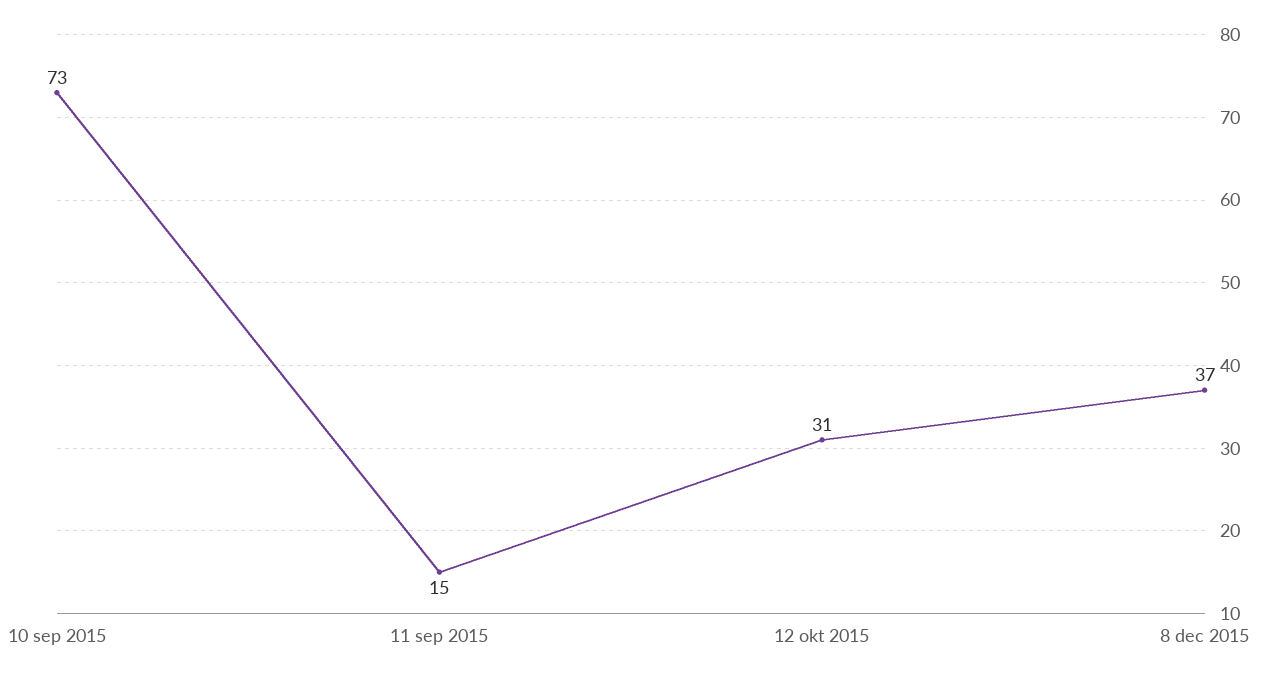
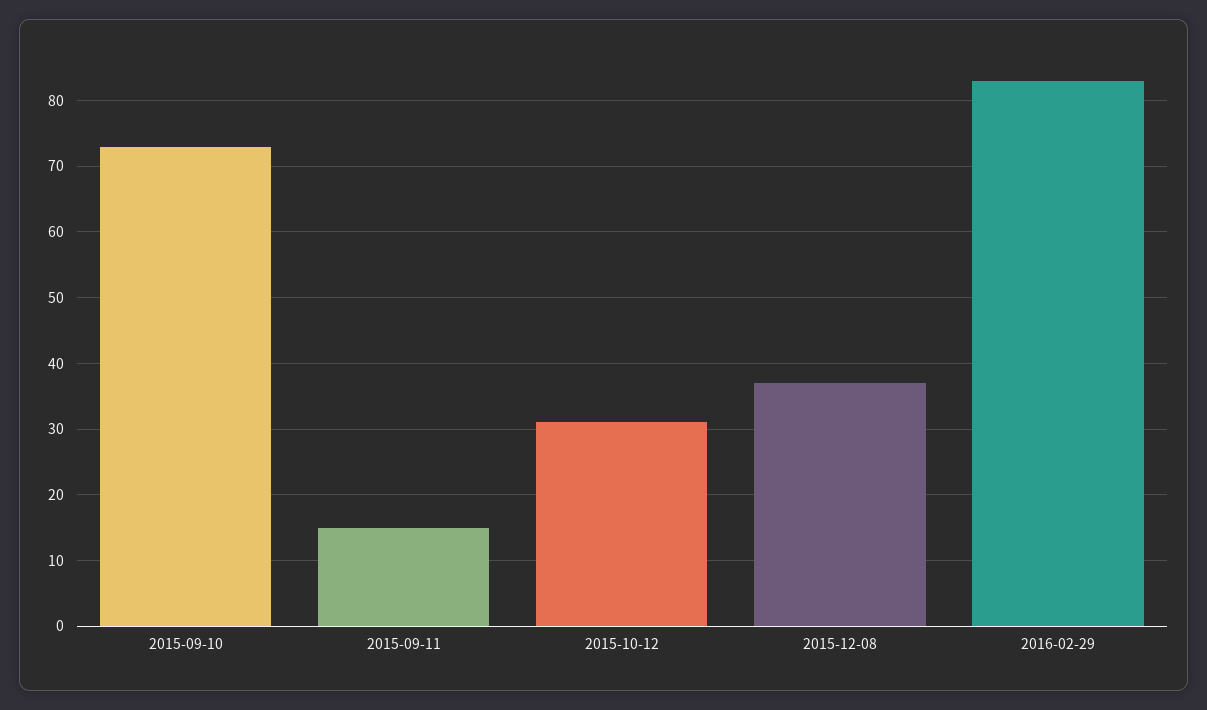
2016-02-29: none -> 83

